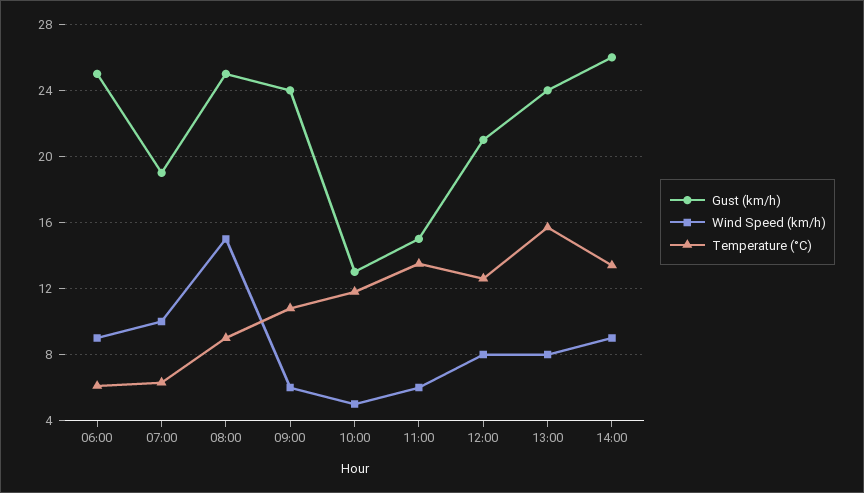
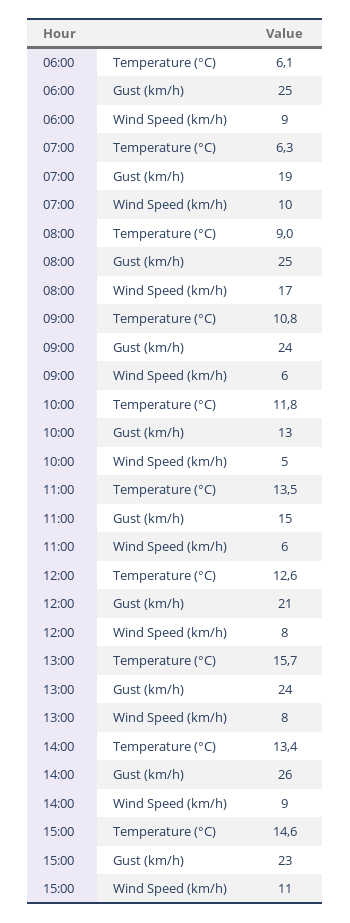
Wind Speed (km/h), 08:00: 15 -> 17
Temperature (°C), 15:00: none -> 14.6
Gust (km/h), 15:00: none -> 23
Wind Speed (km/h), 15:00: none -> 11

